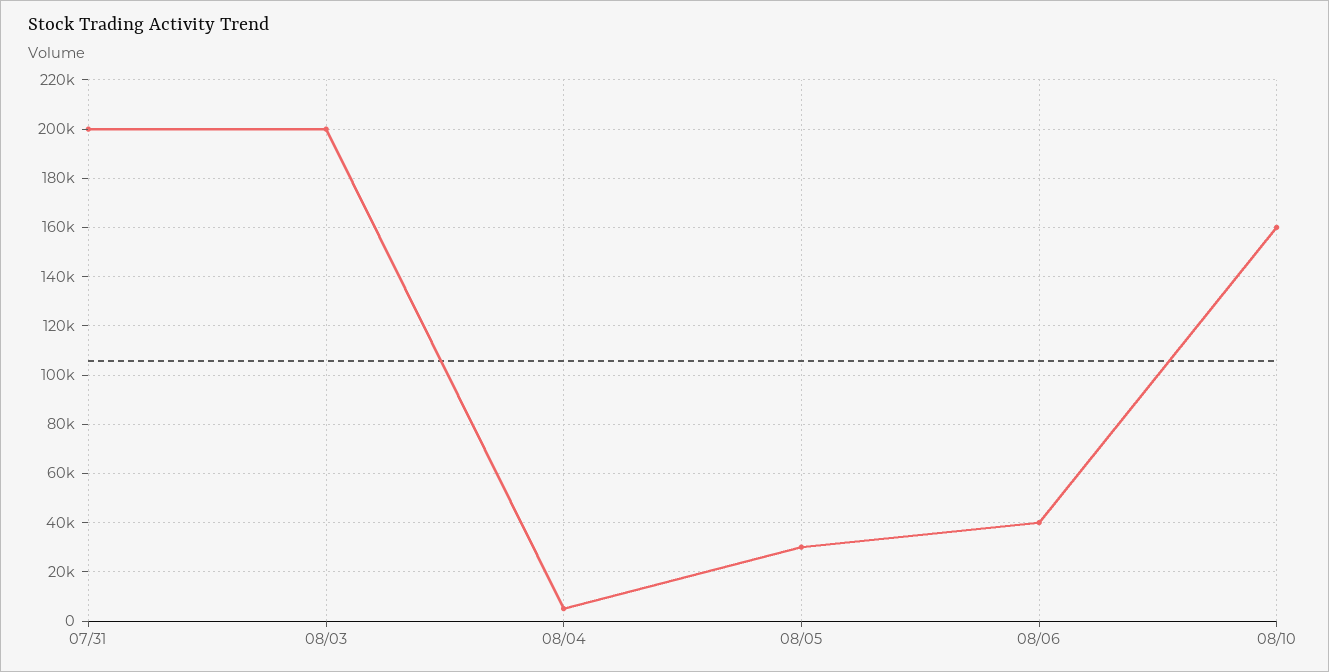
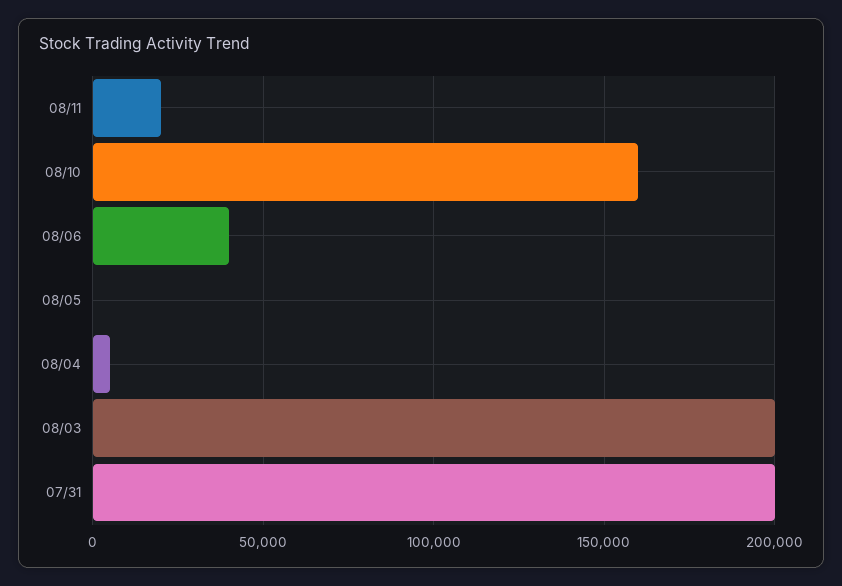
08/05: 30000 -> 0
08/11: none -> 20000

